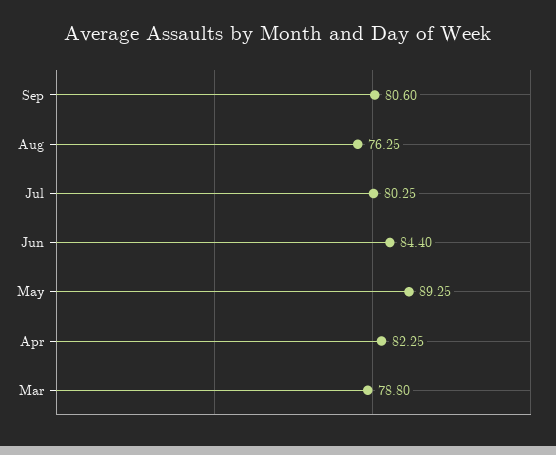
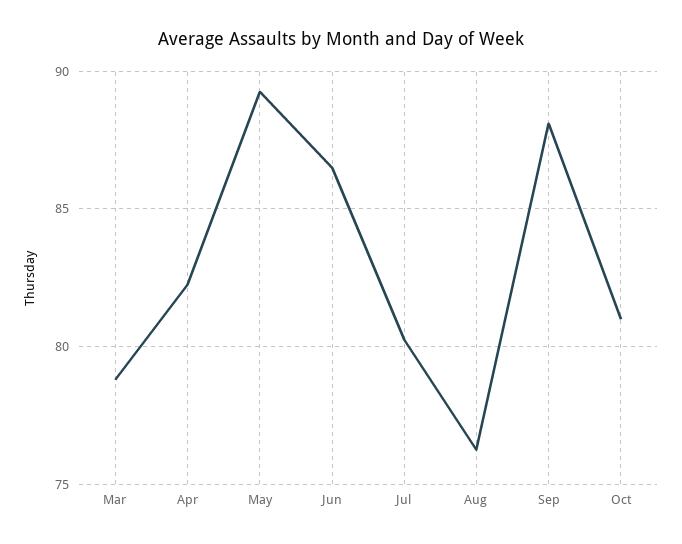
Sep: 80.6 -> 88
Jun: 84.4 -> 86.5
Oct: none -> 81

